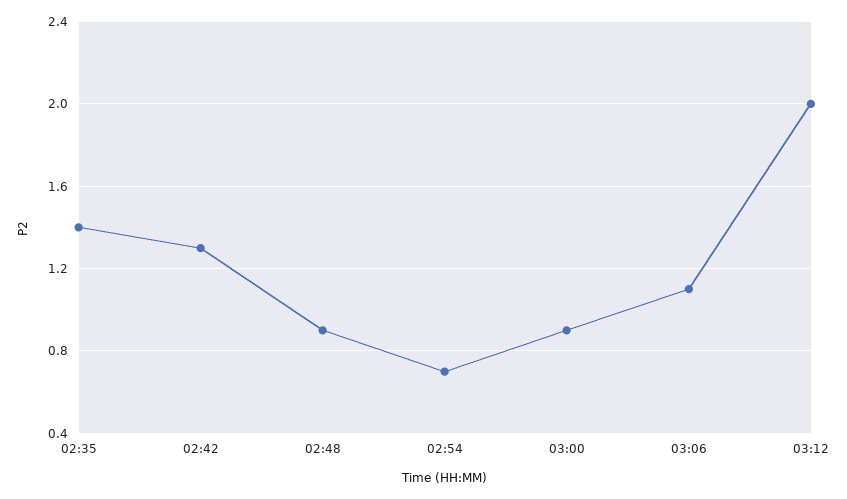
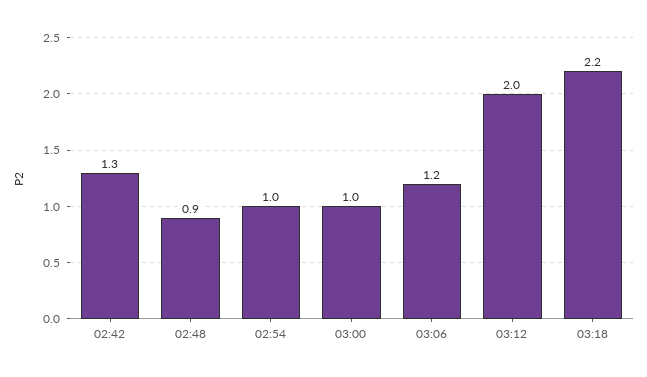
02:35: 1.4 -> none
02:54: 0.7 -> 1
03:00: 0.9 -> 1
03:06: 1.1 -> 1.2
03:18: none -> 2.2

